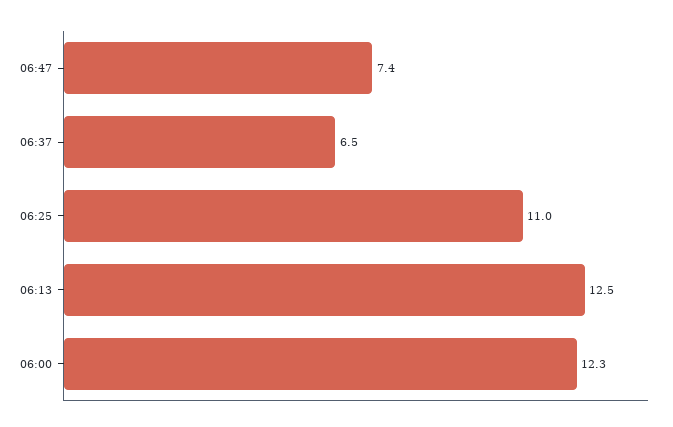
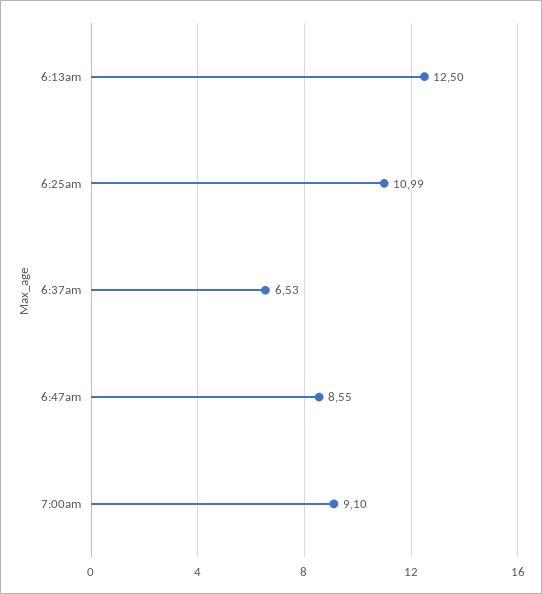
06:47: 7.4 -> 8.55
06:00: 12.3 -> none
7:00am: none -> 9.1

